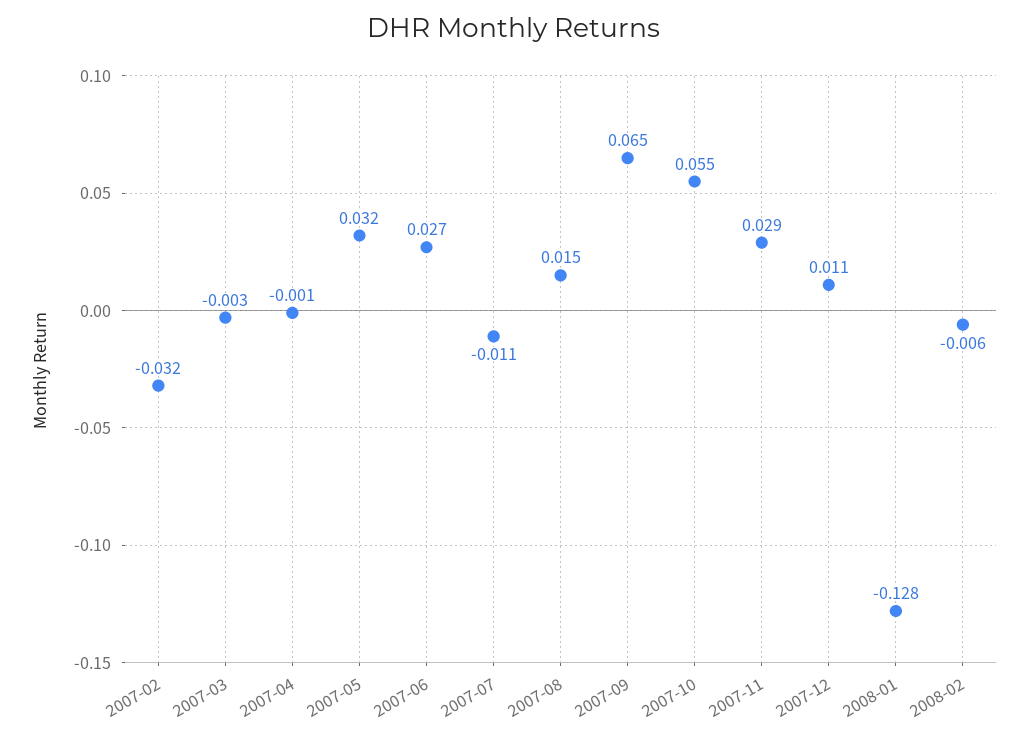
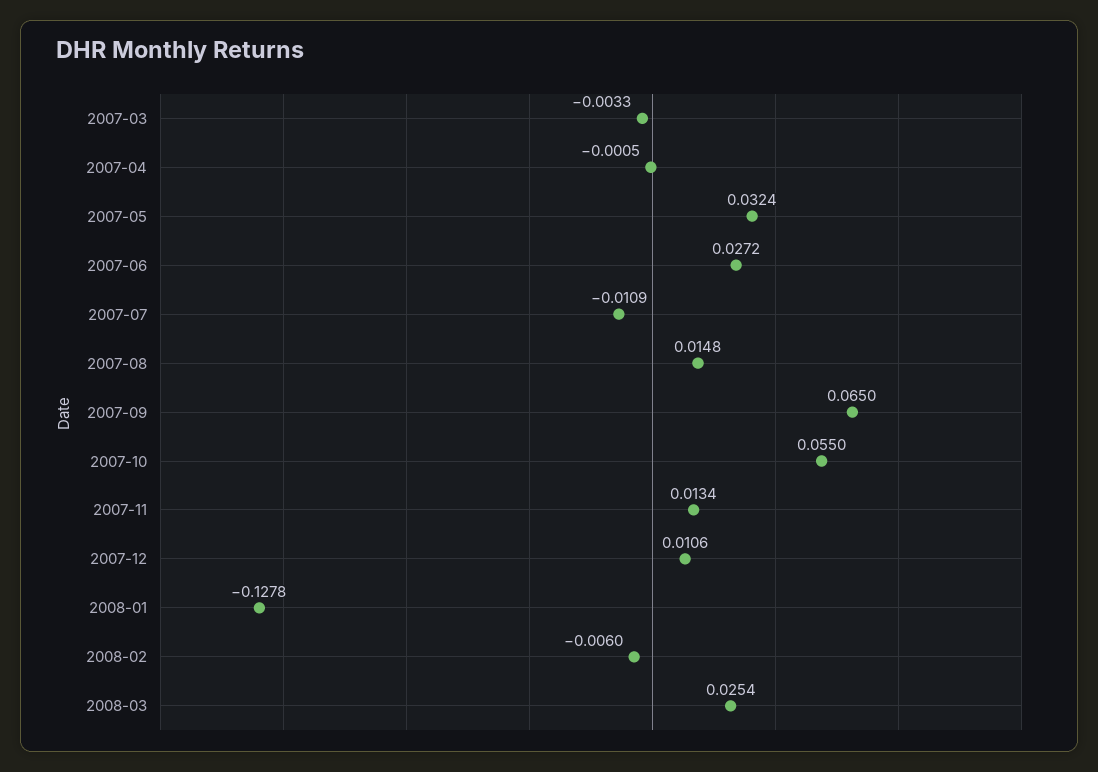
2007-02: -0.032 -> none
2007-11: 0.029 -> 0.0134
2008-03: none -> 0.0254

